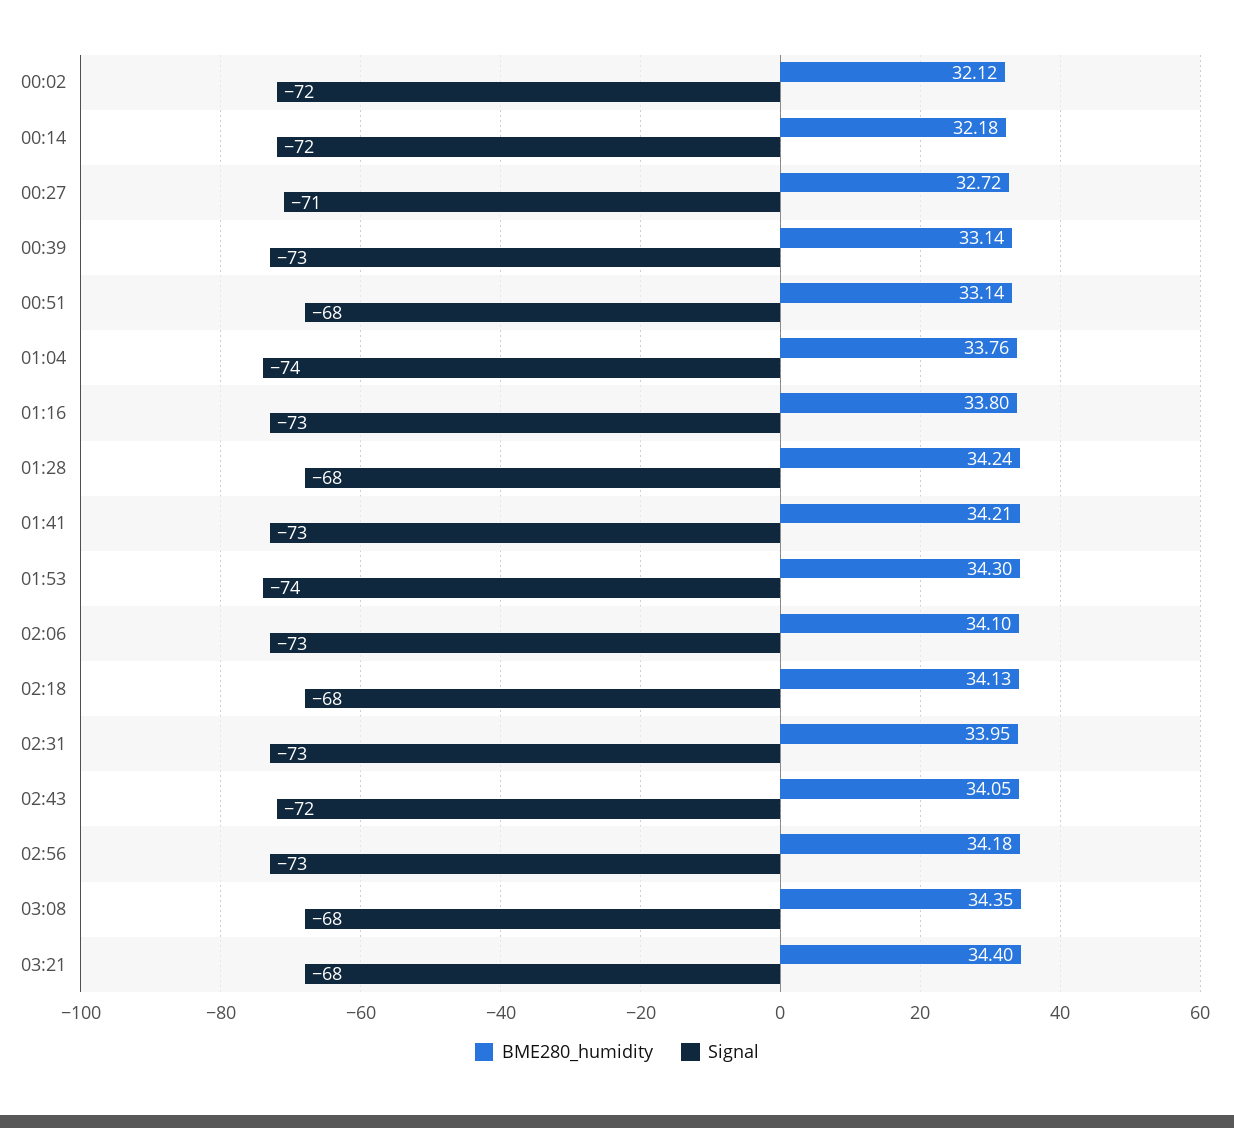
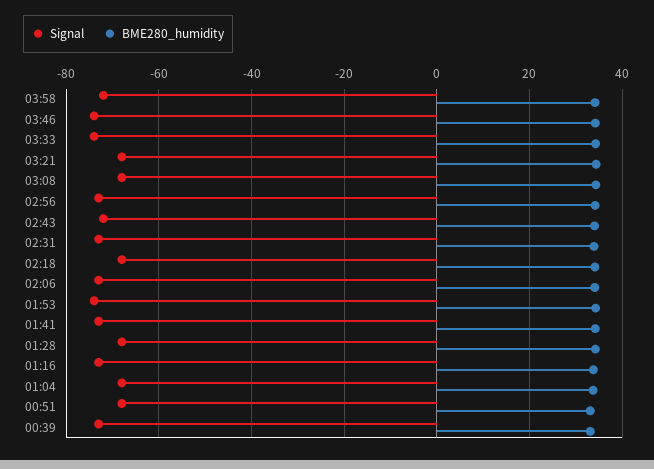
BME280_humidity, 00:02: 32.12 -> none
Signal, 00:02: -72 -> none
BME280_humidity, 00:14: 32.18 -> none
Signal, 00:14: -72 -> none
BME280_humidity, 00:27: 32.72 -> none
Signal, 00:27: -71 -> none
Signal, 01:04: -74 -> -68
Signal, 03:58: none -> -72
BME280_humidity, 03:58: none -> 34
Signal, 03:46: none -> -74
BME280_humidity, 03:46: none -> 34
Signal, 03:33: none -> -74
BME280_humidity, 03:33: none -> 34

